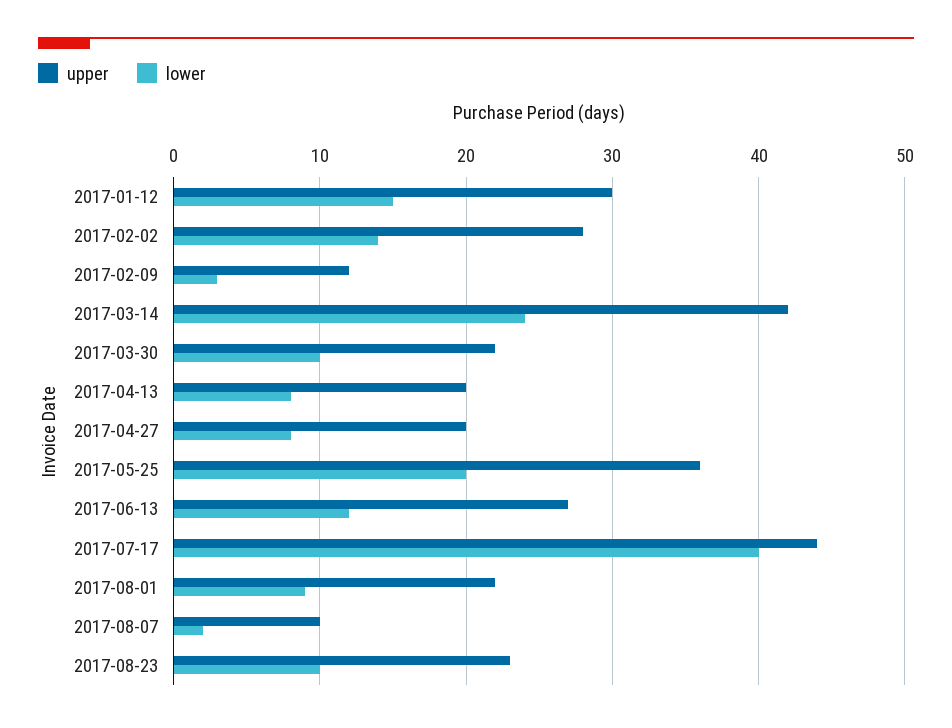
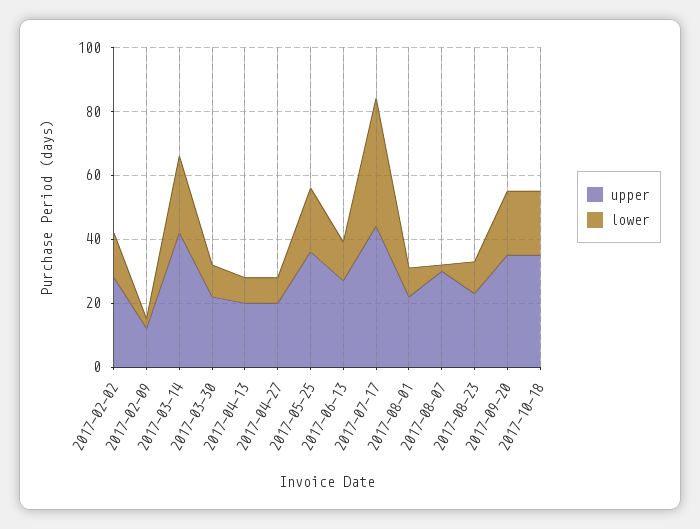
upper, 2017-01-12: 30 -> none
lower, 2017-01-12: 15 -> none
upper, 2017-08-07: 10 -> 30
upper, 2017-09-20: none -> 35
lower, 2017-09-20: none -> 20
upper, 2017-10-18: none -> 35
lower, 2017-10-18: none -> 20

